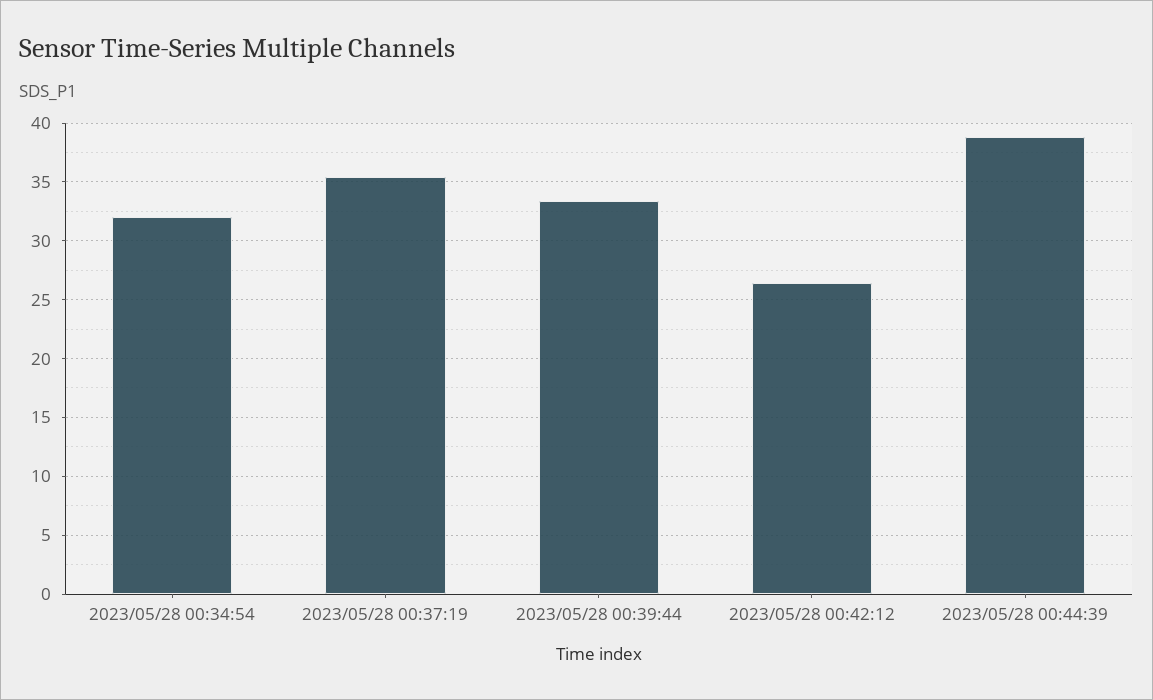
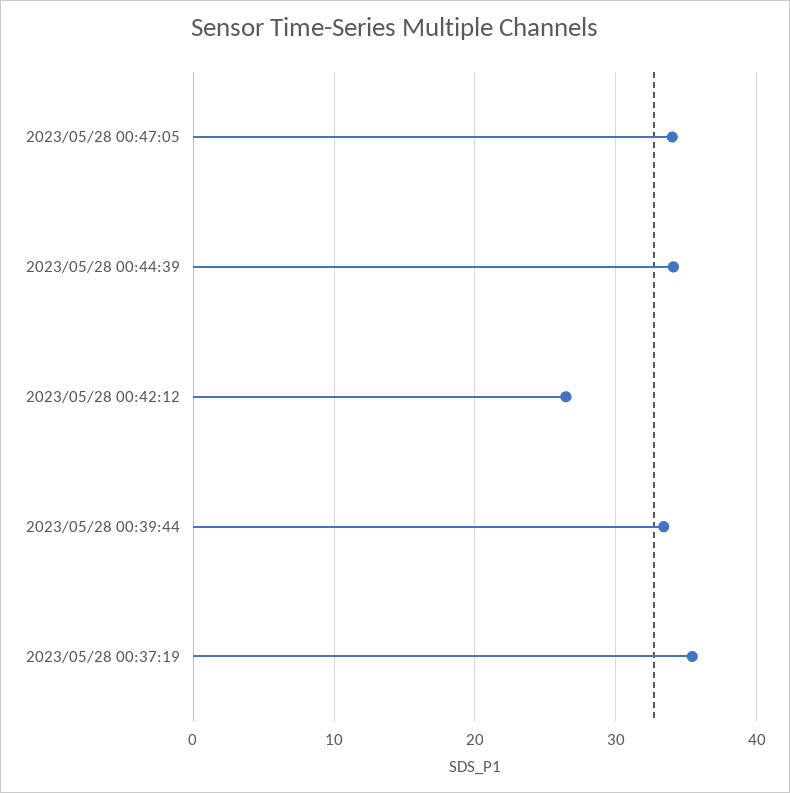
2023/05/28 00:34:54: 32 -> none
2023/05/28 00:44:39: 39 -> 34
2023/05/28 00:47:05: none -> 34

